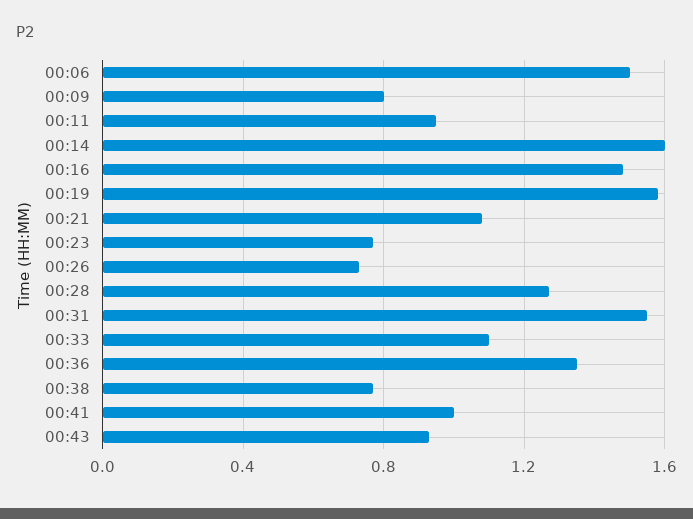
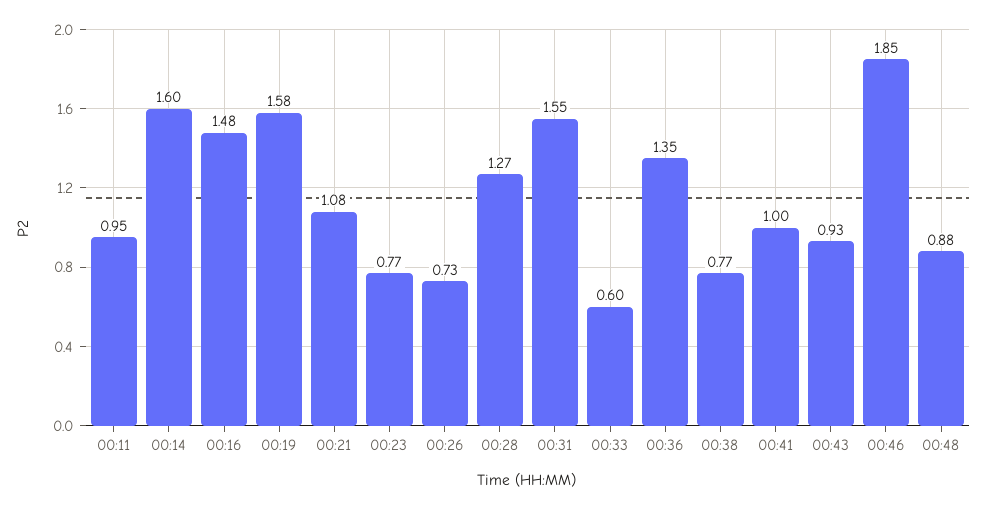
00:06: 1.5 -> none
00:09: 0.8 -> none
00:33: 1.1 -> 0.6
00:46: none -> 1.85
00:48: none -> 0.88

